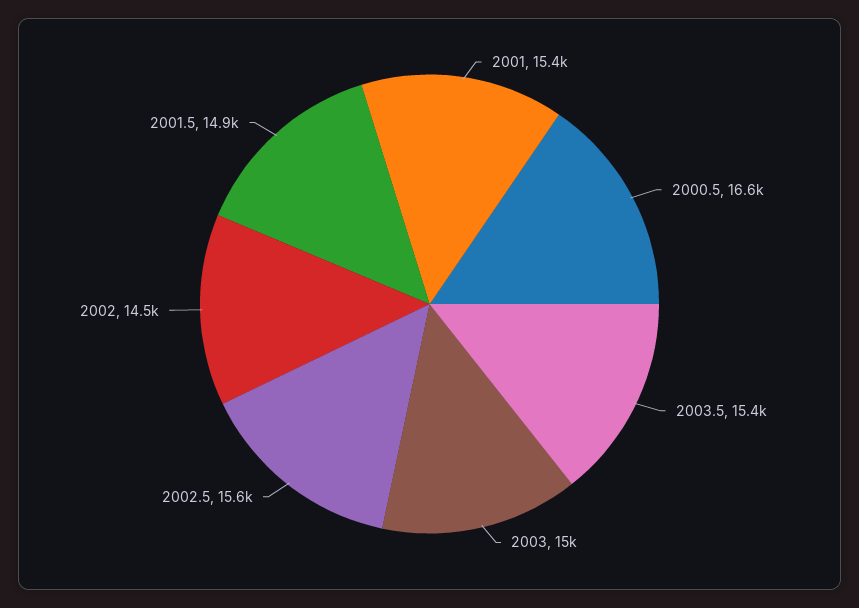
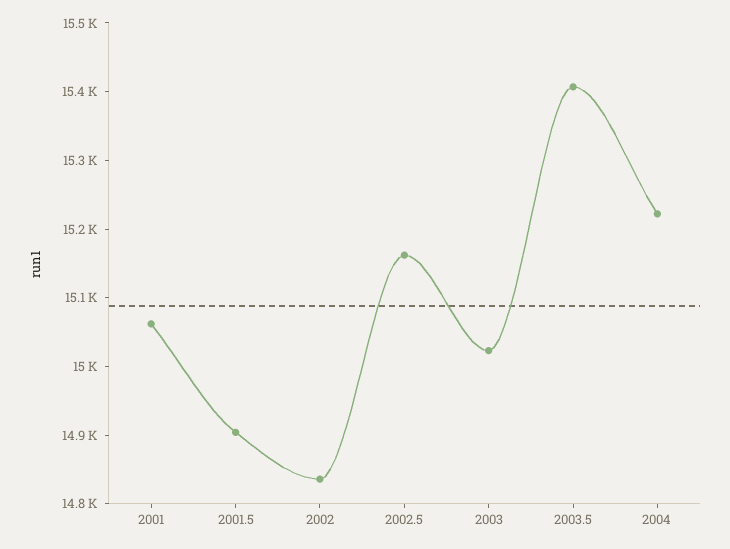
2001: 15400 -> 15060
2000.5: 16600 -> none
2002.5: 15600 -> 15160
2002: 14500 -> 14840
2004: none -> 15220

